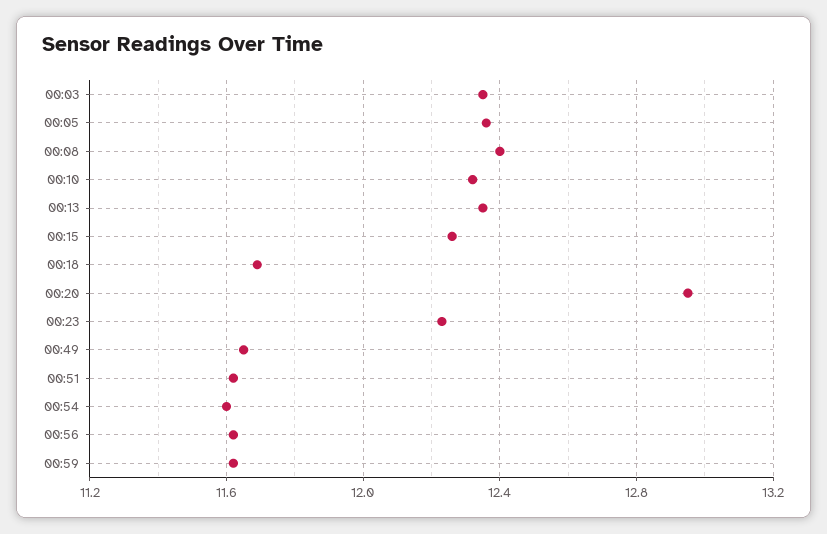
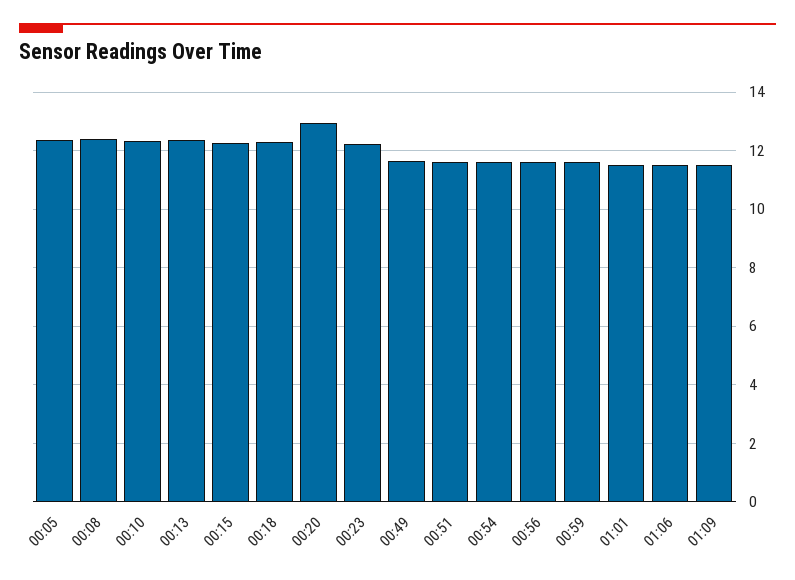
00:03: 12.35 -> none
00:18: 11.7 -> 12.25
01:01: none -> 11.5
01:06: none -> 11.5
01:09: none -> 11.5

